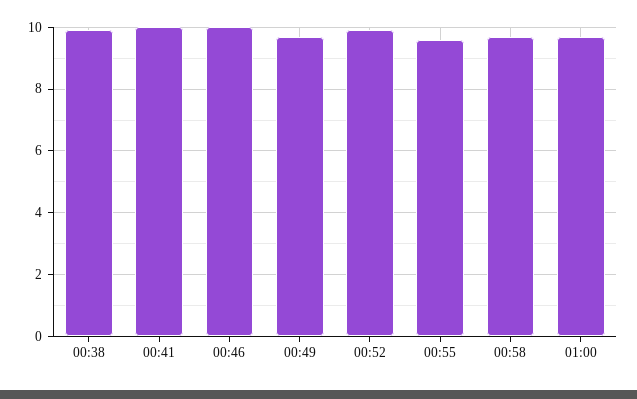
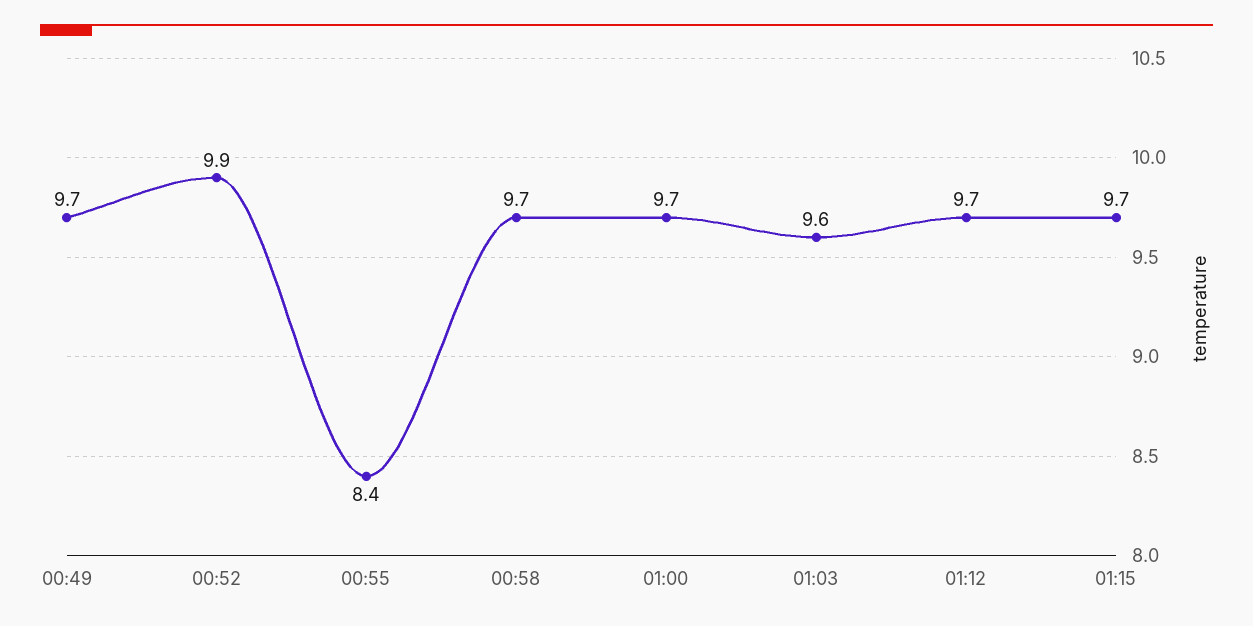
00:38: 10 -> none
00:41: 10 -> none
00:46: 10 -> none
00:55: 9.5 -> 8.4
01:03: none -> 9.6
01:12: none -> 9.7
01:15: none -> 9.7

